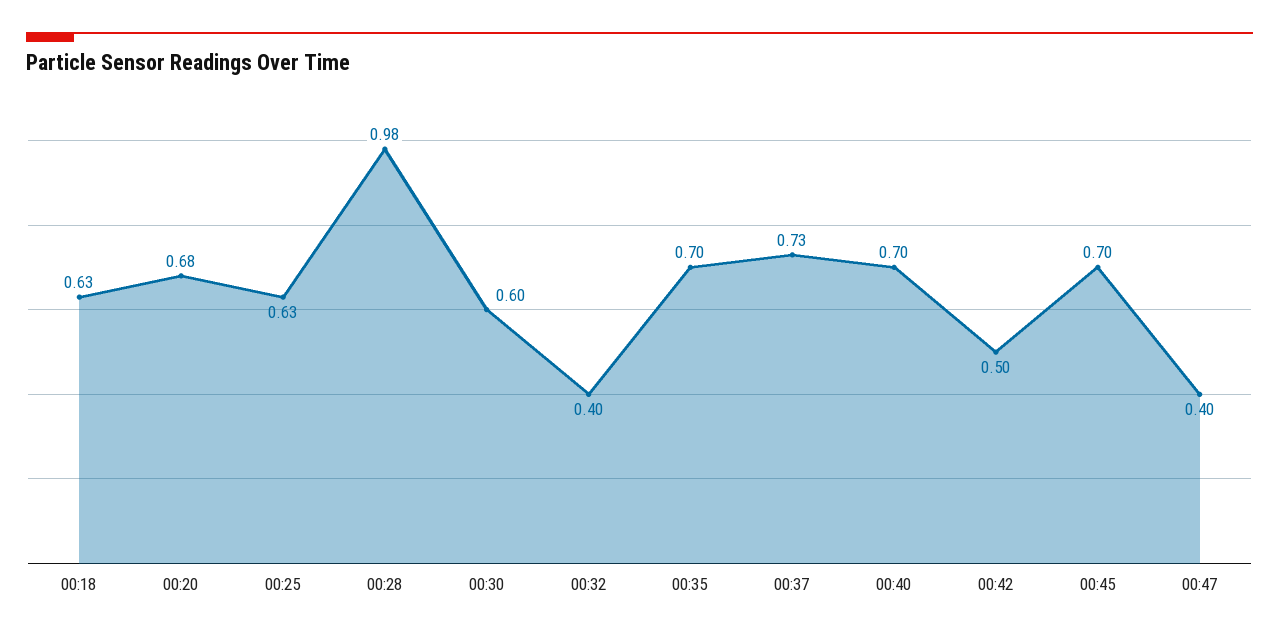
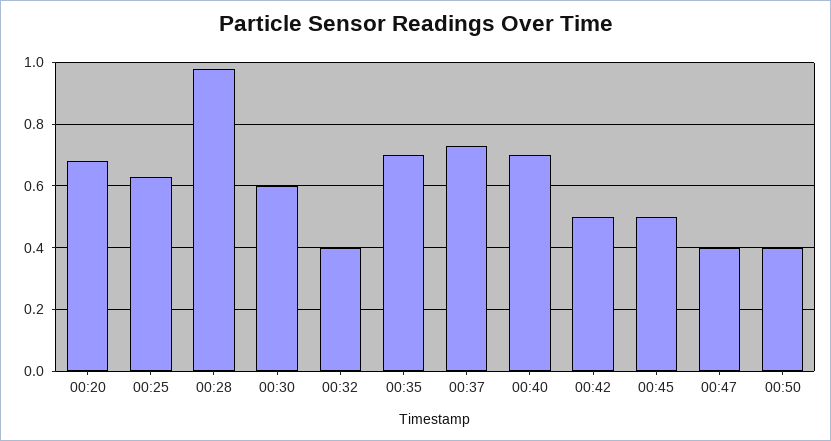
00:18: 0.63 -> none
00:45: 0.7 -> 0.5
00:50: none -> 0.4

